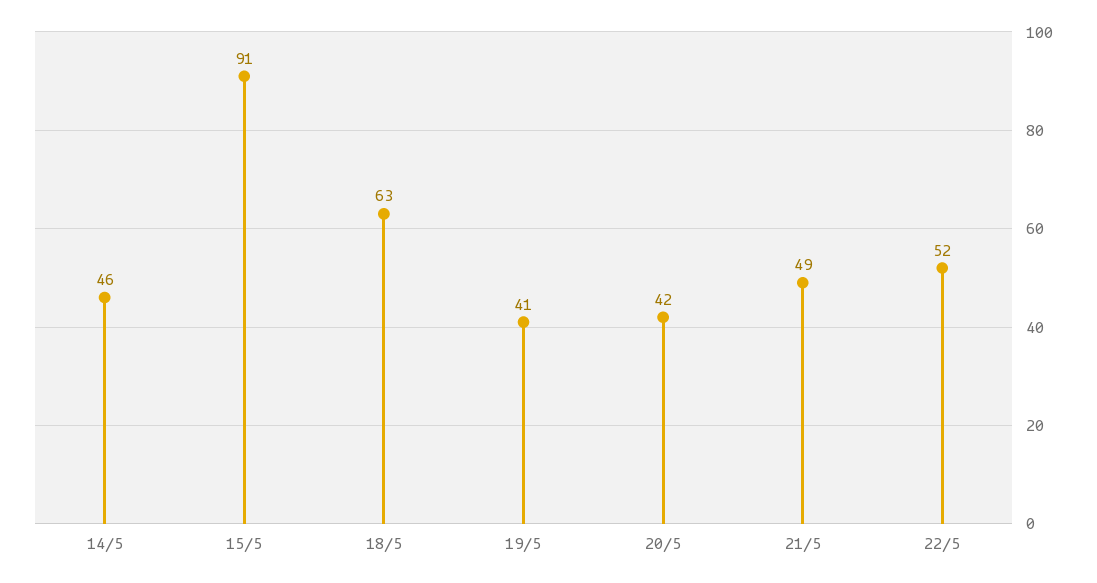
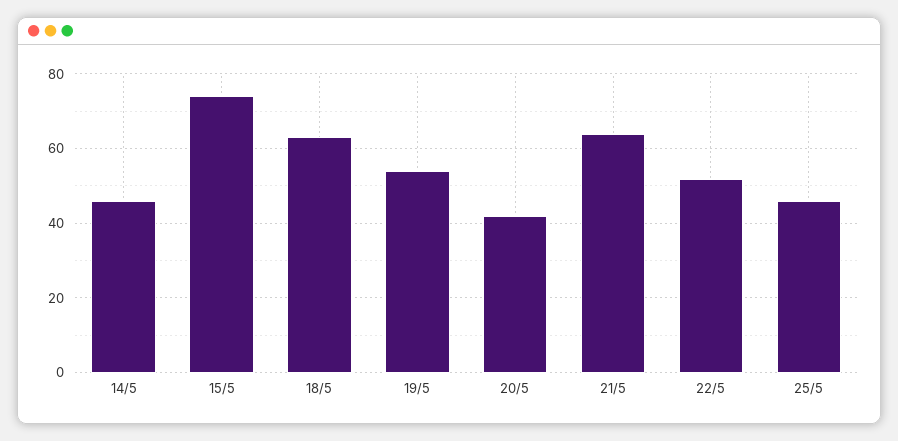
15/5: 91 -> 75
19/5: 41 -> 55
21/5: 49 -> 65
25/5: none -> 45

